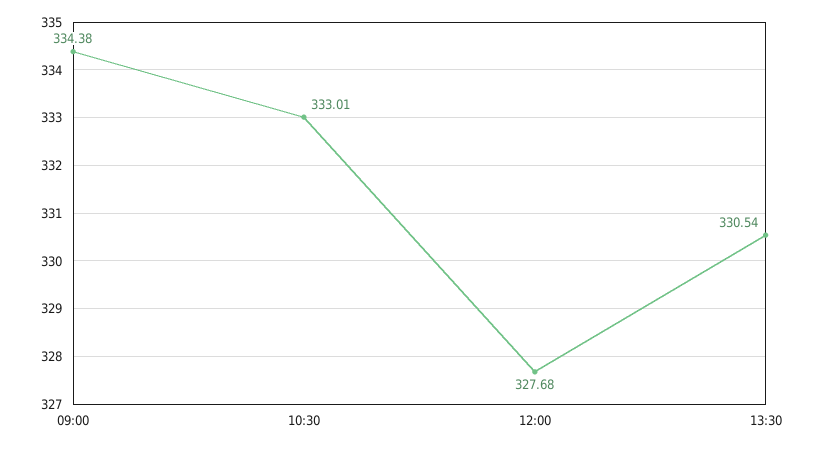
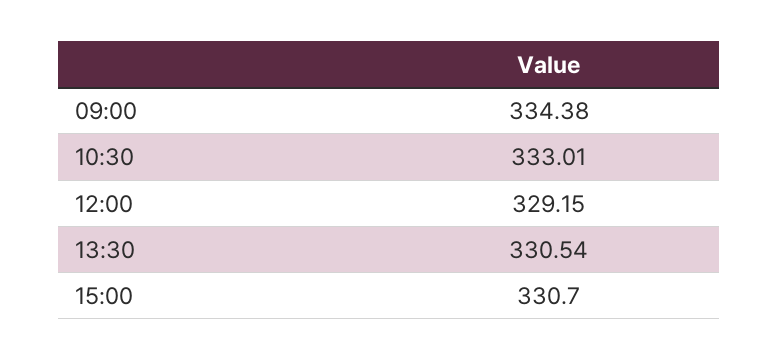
12:00: 327.68 -> 329.15
15:00: none -> 330.7

